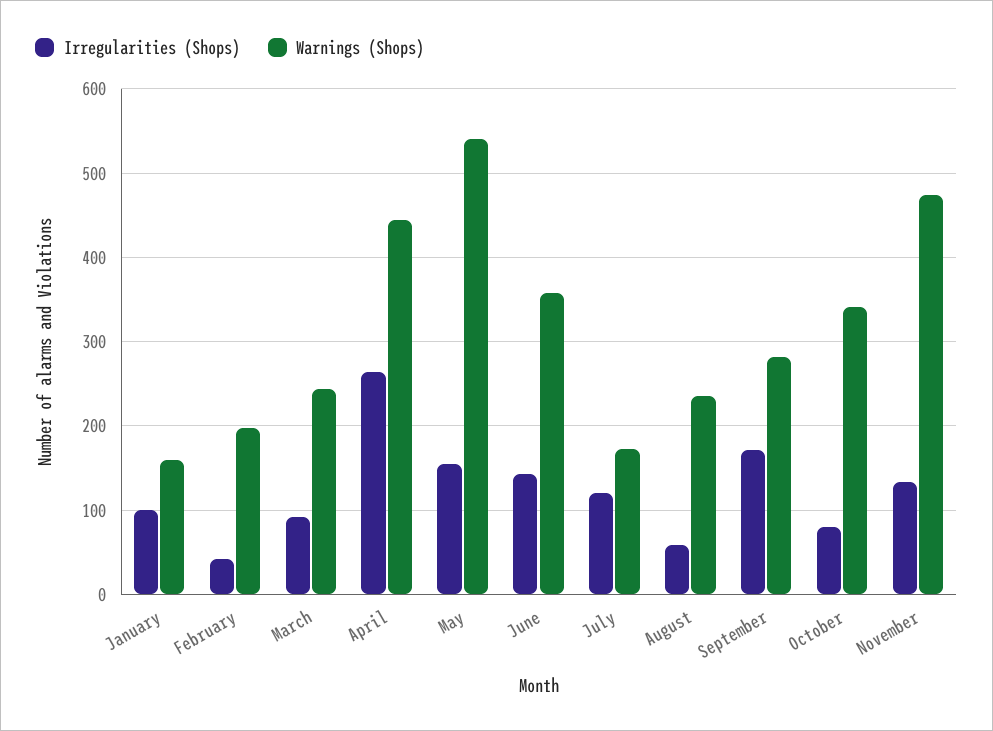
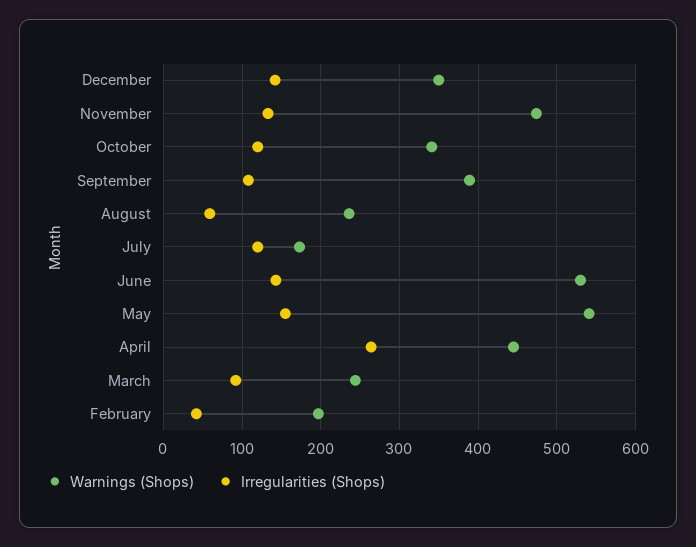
Irregularities (Shops), January: 100 -> none
Warnings (Shops), January: 160 -> none
Warnings (Shops), June: 360 -> 530
Irregularities (Shops), September: 170 -> 110
Warnings (Shops), September: 280 -> 390
Irregularities (Shops), October: 80 -> 120
Warnings (Shops), December: none -> 350
Irregularities (Shops), December: none -> 140

